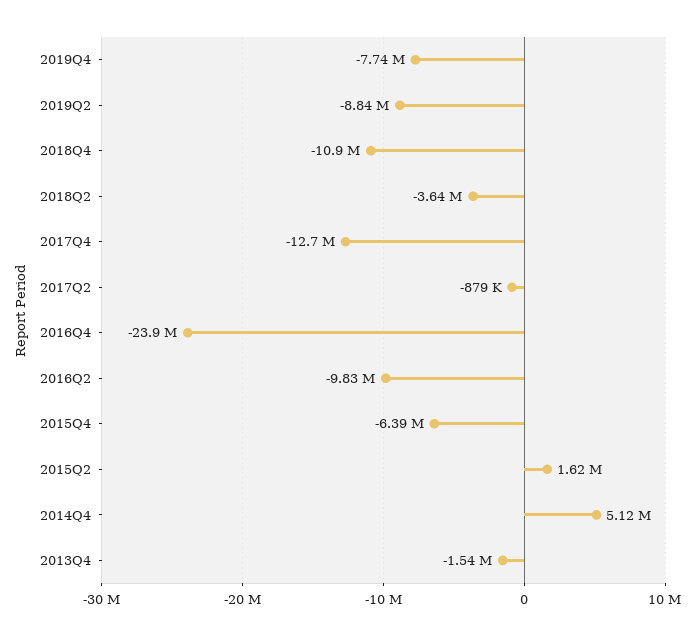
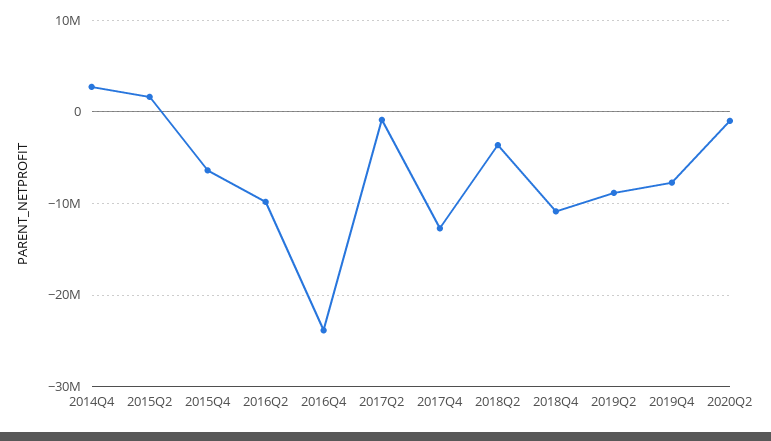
2014Q4: 5120000 -> 3000000
2013Q4: -1540000 -> none
2020Q2: none -> -1000000

